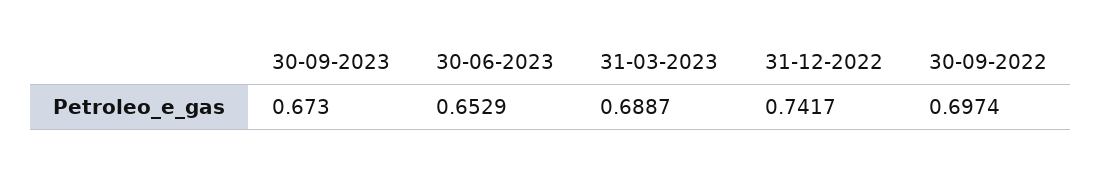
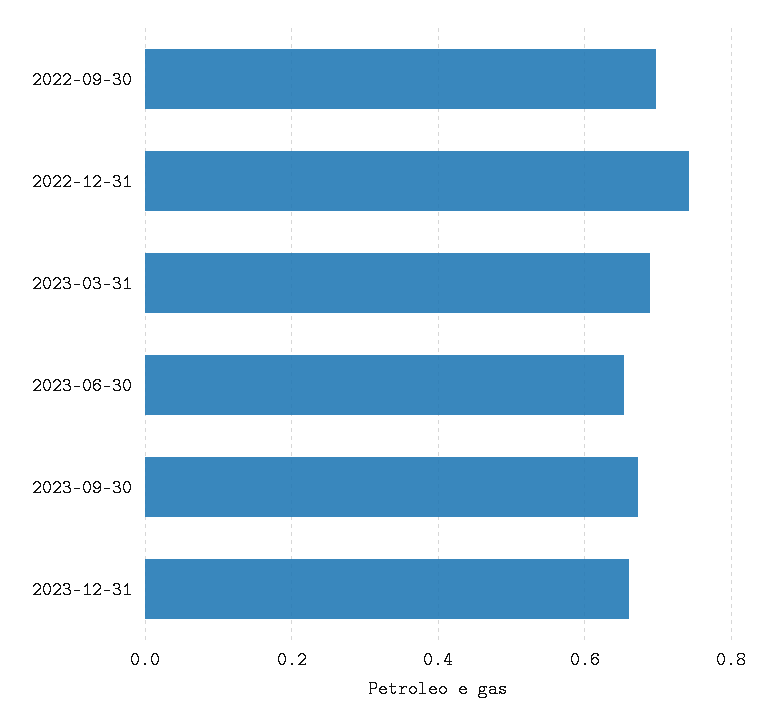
2023-12-31: none -> 0.66

